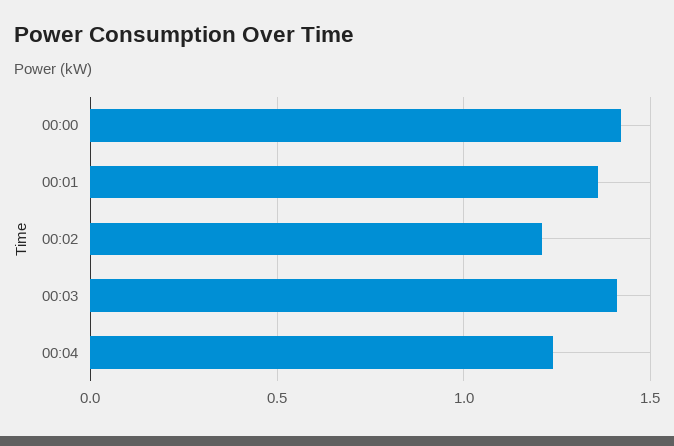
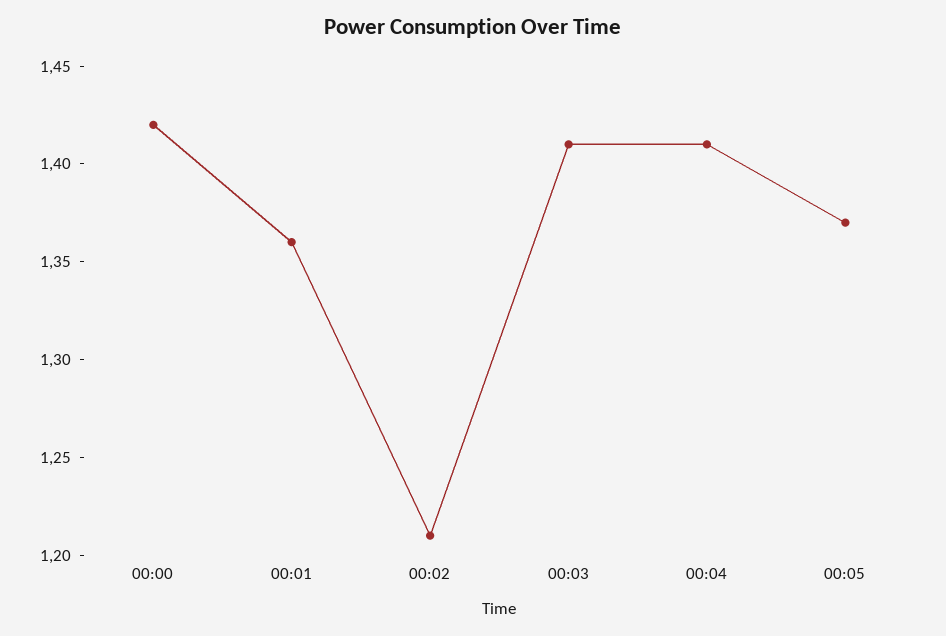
00:04: 1.25 -> 1.41
00:05: none -> 1.37

